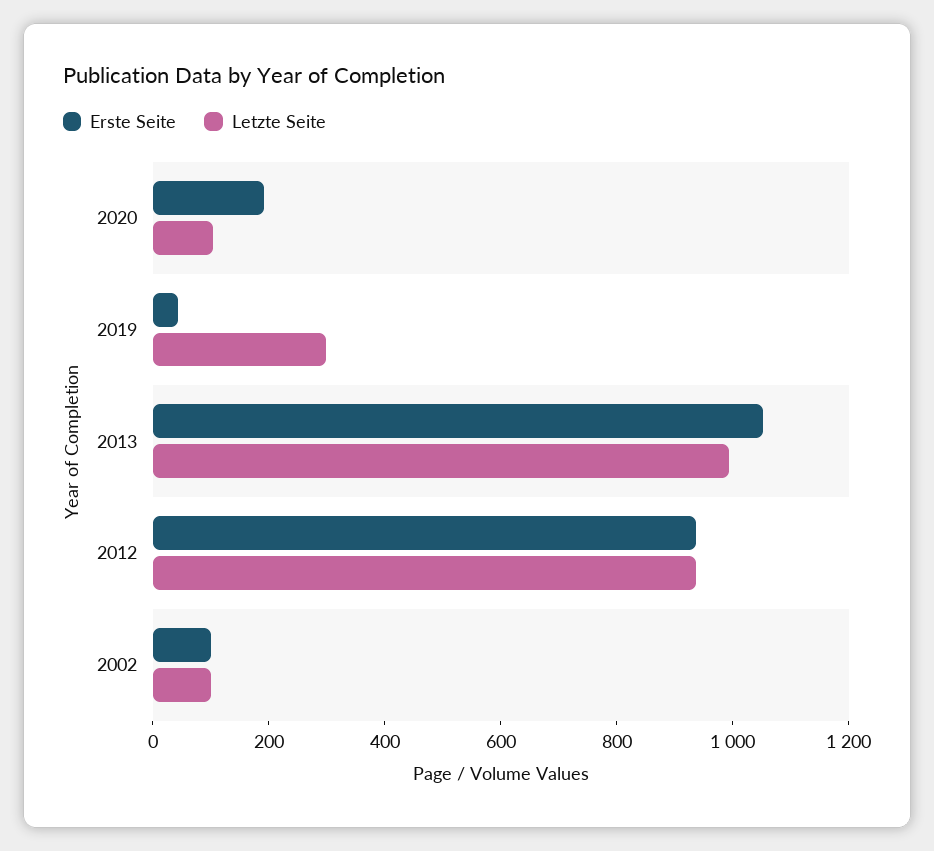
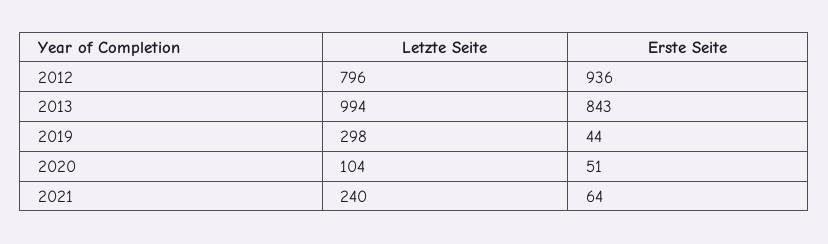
Erste Seite, 2020: 200 -> 51
Erste Seite, 2013: 1050 -> 843
Letzte Seite, 2012: 950 -> 796
Erste Seite, 2002: 100 -> none
Letzte Seite, 2002: 100 -> none
Letzte Seite, 2021: none -> 240
Erste Seite, 2021: none -> 64

